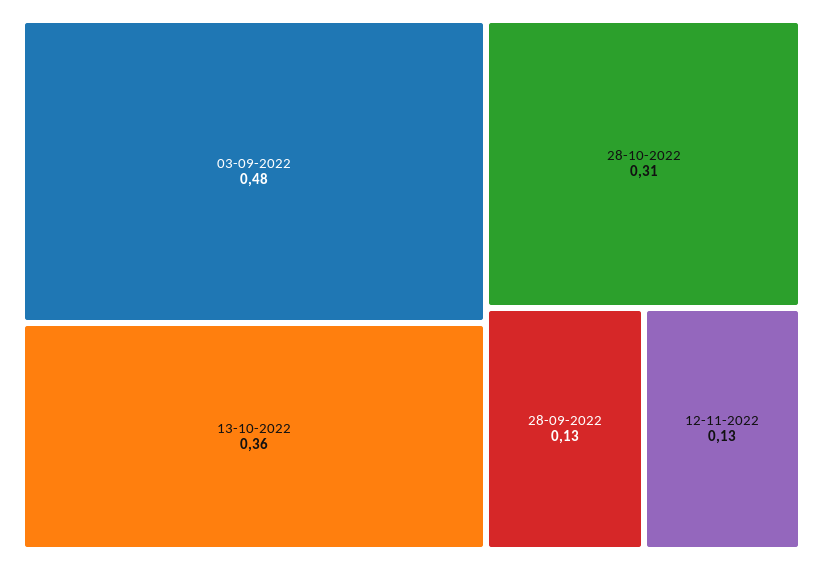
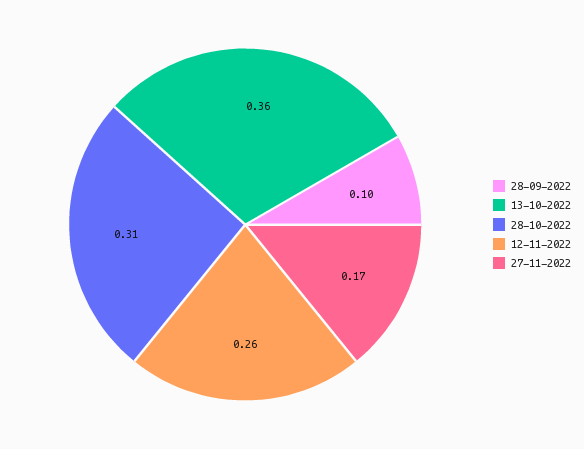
03-09-2022: 0.48 -> none
28-09-2022: 0.13 -> 0.1
12-11-2022: 0.13 -> 0.26
27-11-2022: none -> 0.17

